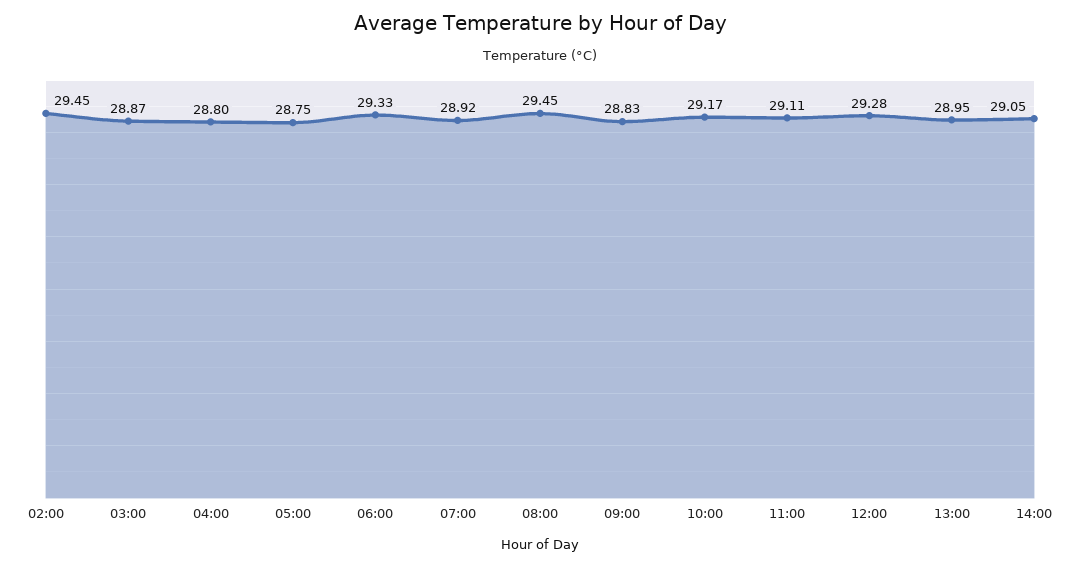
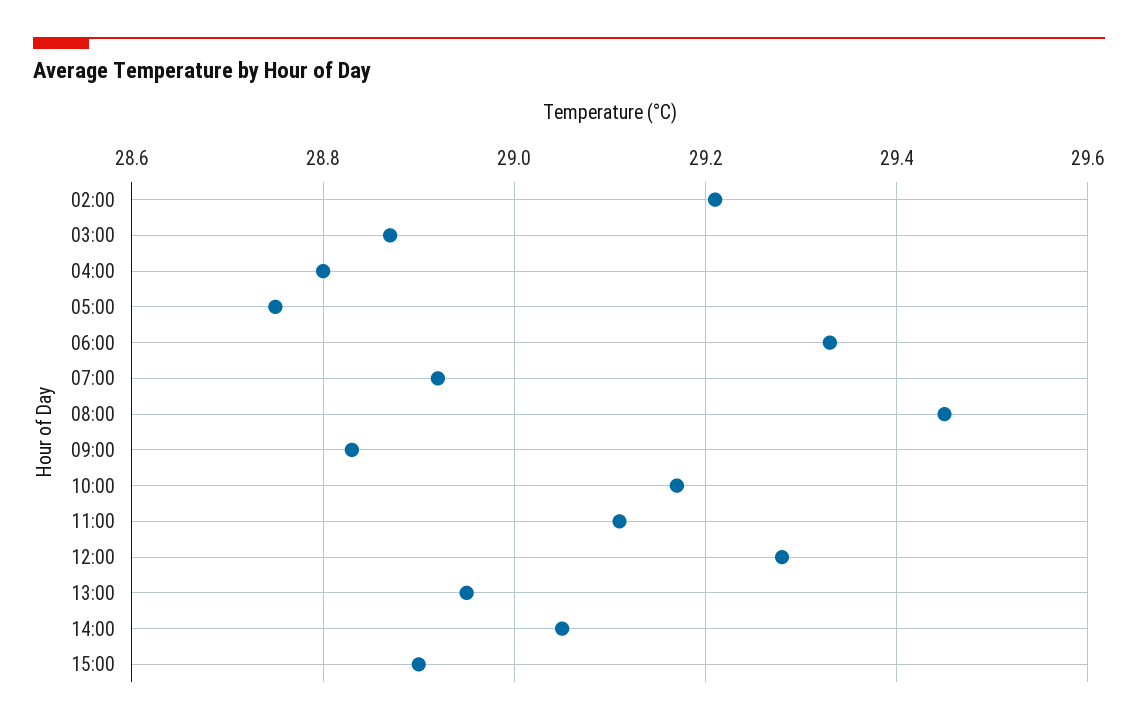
02:00: 29.45 -> 29.2
15:00: none -> 28.9

